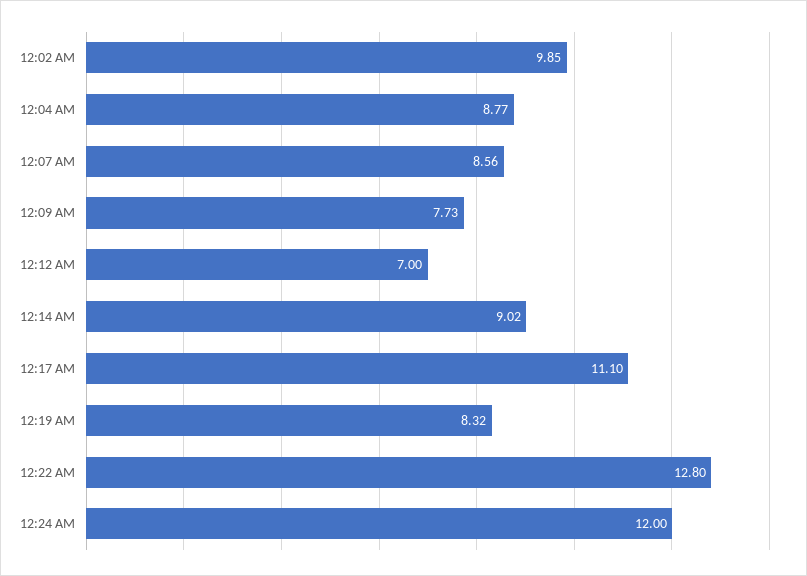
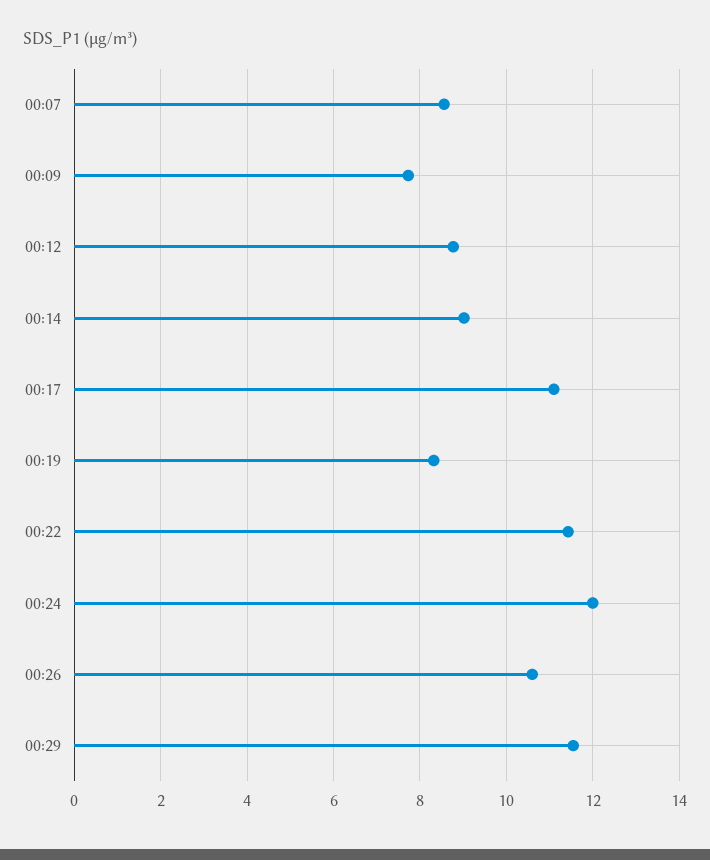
12:02 AM: 9.85 -> none
12:04 AM: 8.77 -> none
12:12 AM: 7 -> 8.8
12:22 AM: 12.8 -> 11.4
00:26: none -> 10.6
00:29: none -> 11.6

